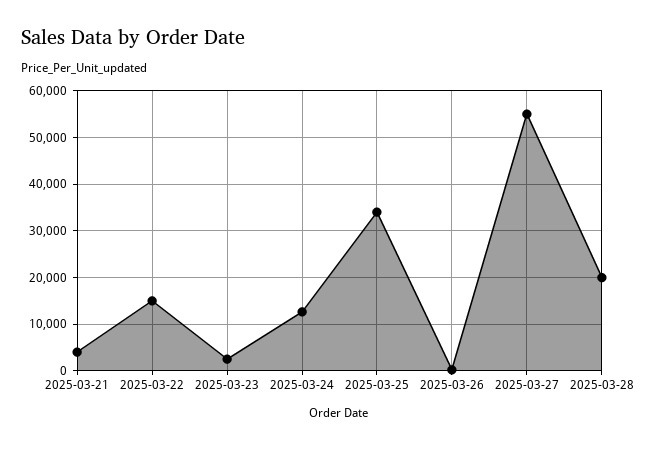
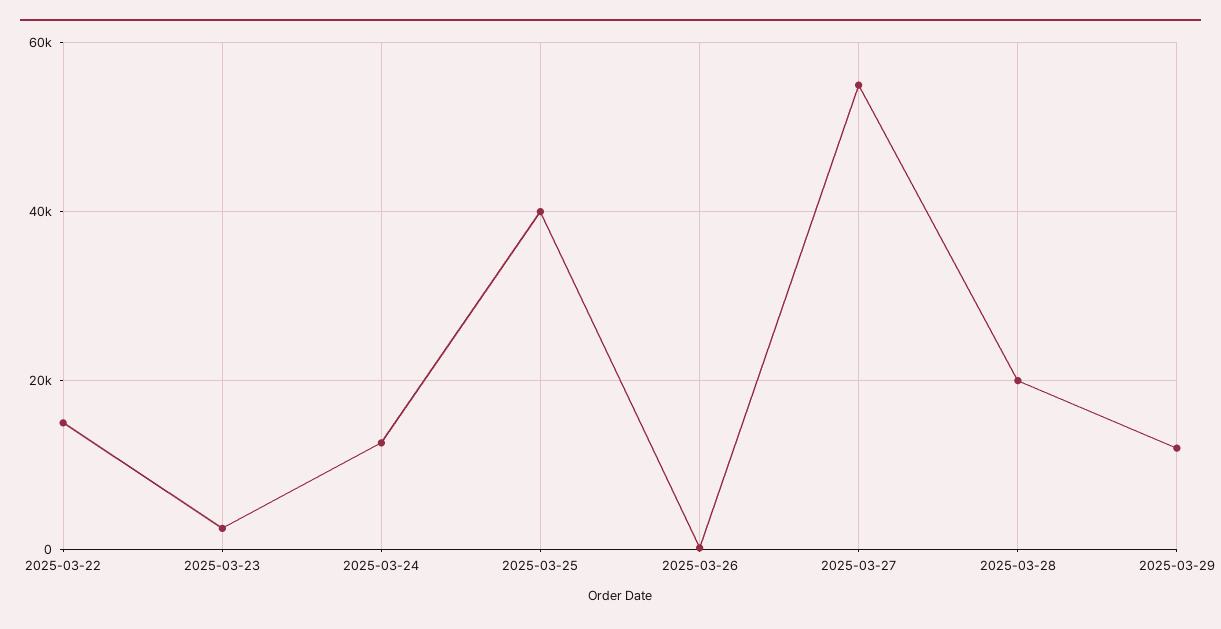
2025-03-21: 4000 -> none
2025-03-25: 34000 -> 40000
2025-03-29: none -> 12000

